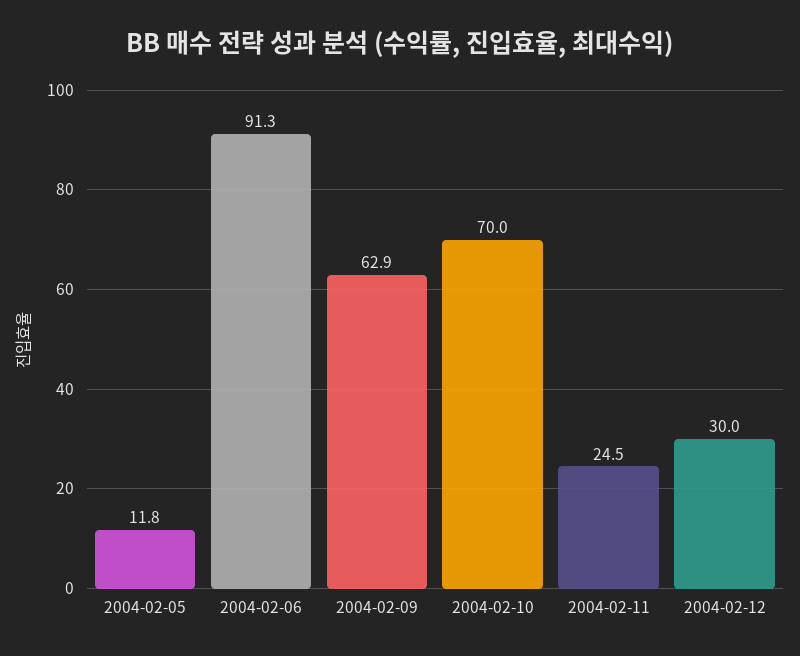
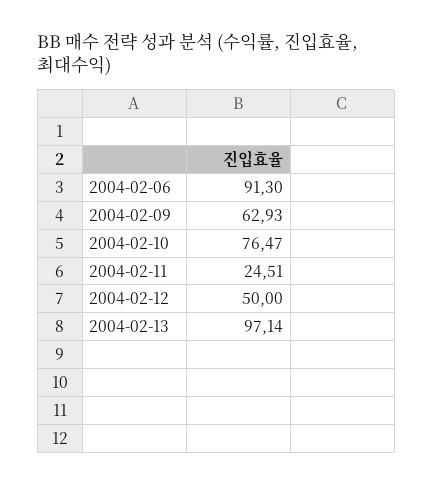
2004-02-05: 11.8 -> none
2004-02-10: 70 -> 76.47
2004-02-12: 30 -> 50
2004-02-13: none -> 97.14

